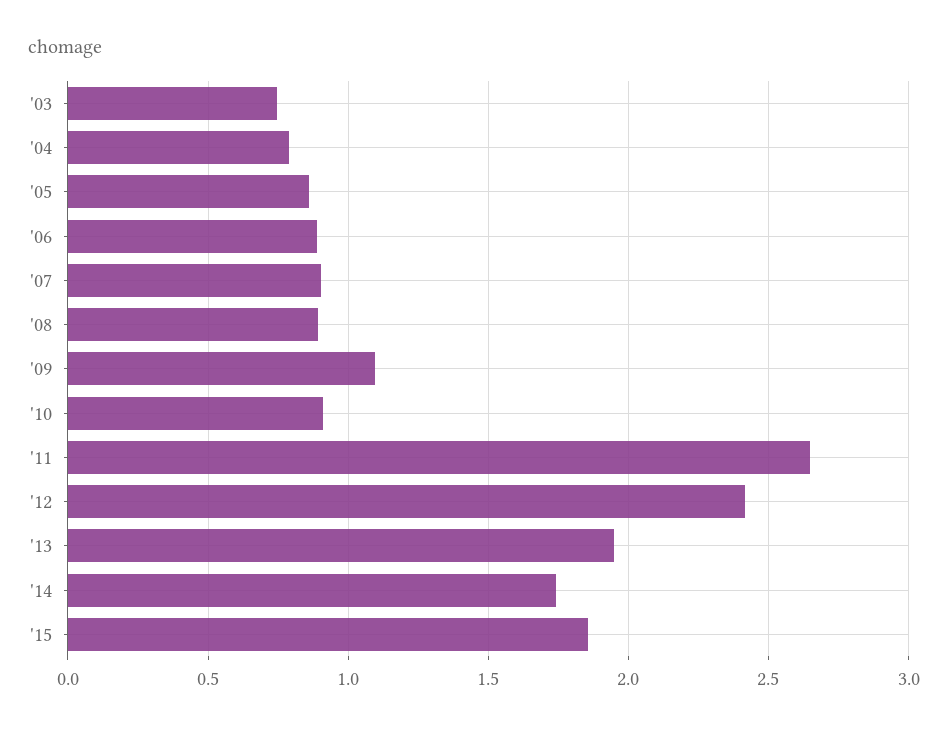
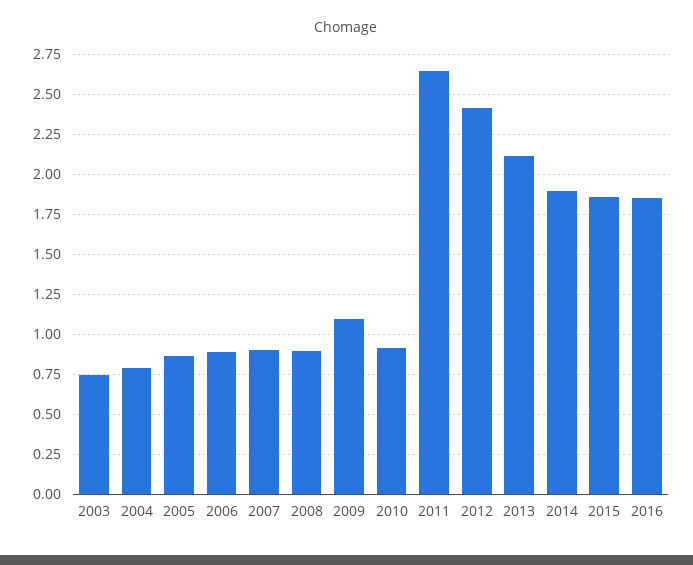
'13: 1.95 -> 2.1
'14: 1.75 -> 1.9
2016: none -> 1.85

